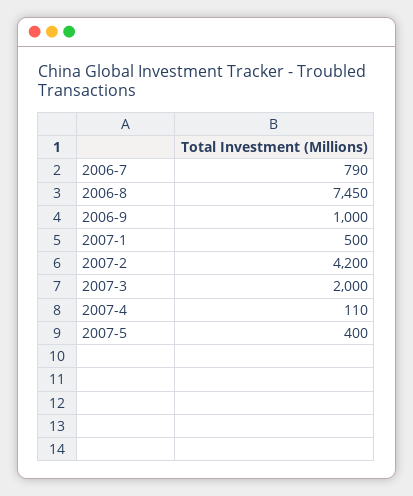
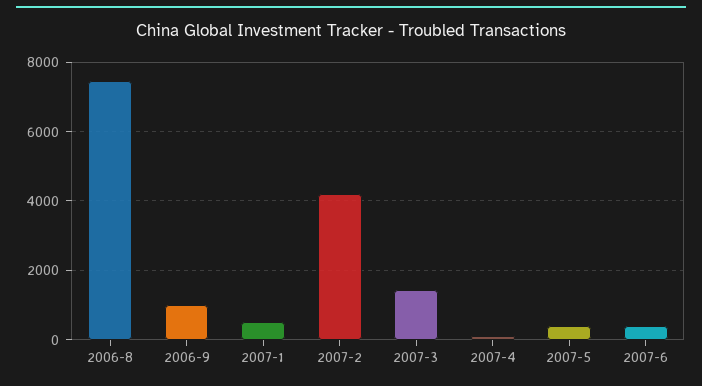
2006-7: 790 -> none
2007-3: 2000 -> 1400
2007-6: none -> 400

